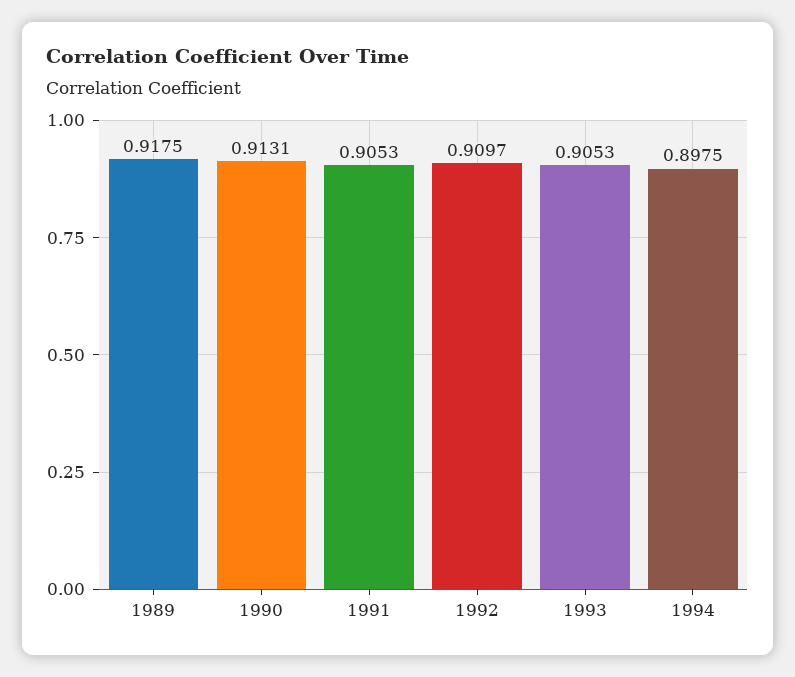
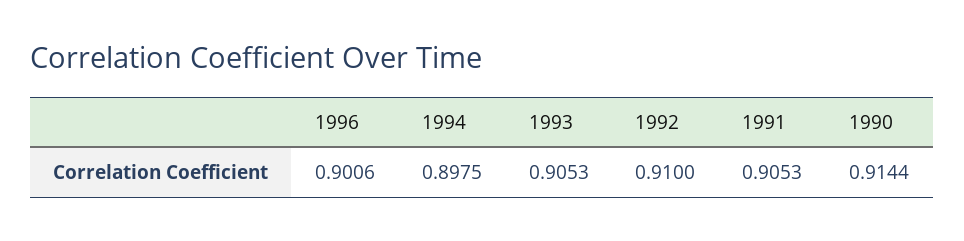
1989: 0.9175 -> none
1990: 0.9131 -> 0.9144
1992: 0.9097 -> 0.91
1996: none -> 0.9006

